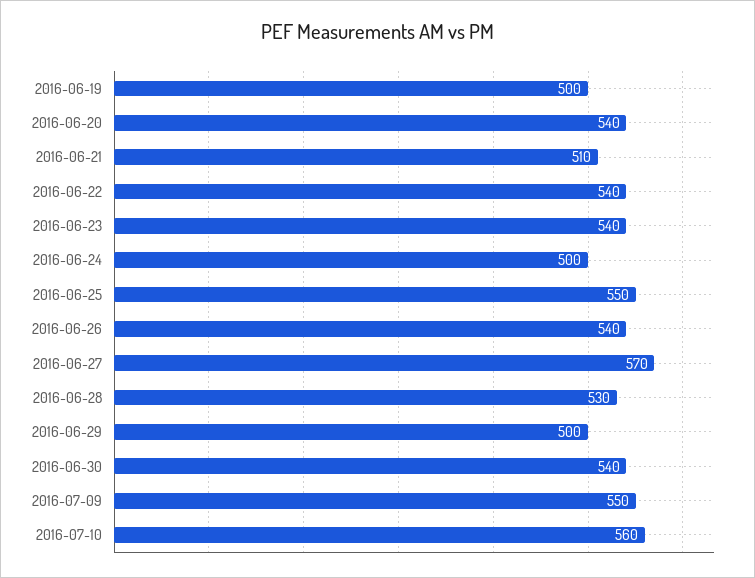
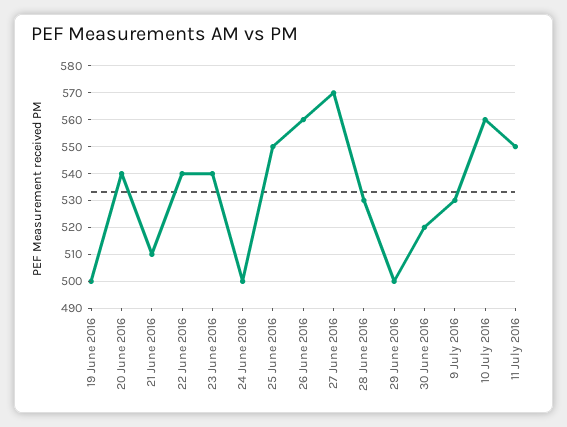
2016-06-26: 540 -> 560
2016-06-30: 540 -> 520
2016-07-09: 550 -> 530
11 July 2016: none -> 550

